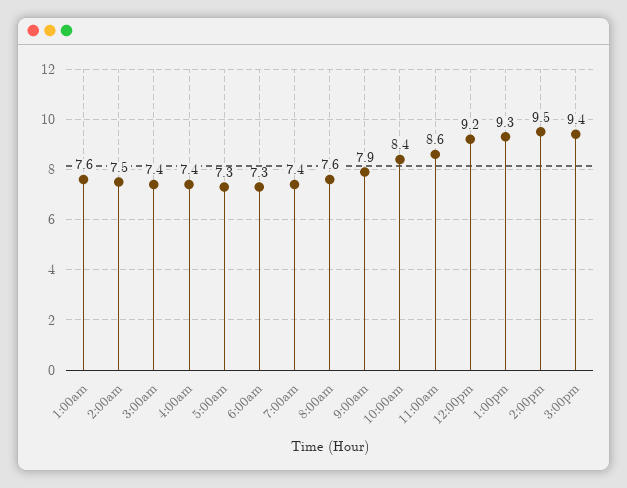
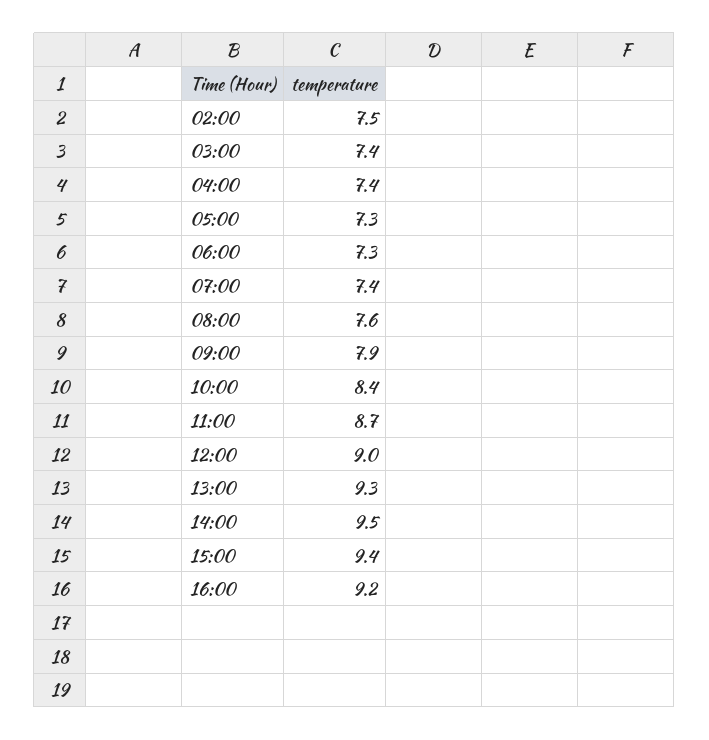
1:00am: 7.6 -> none
11:00am: 8.6 -> 8.7
12:00pm: 9.2 -> 9
16:00: none -> 9.2

